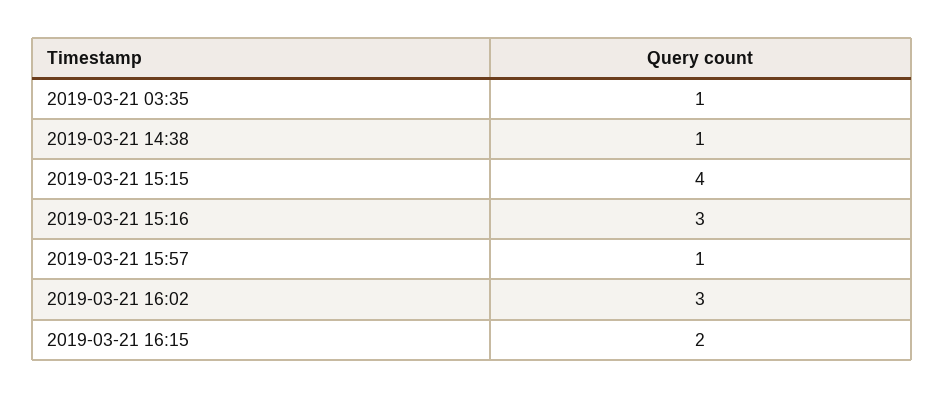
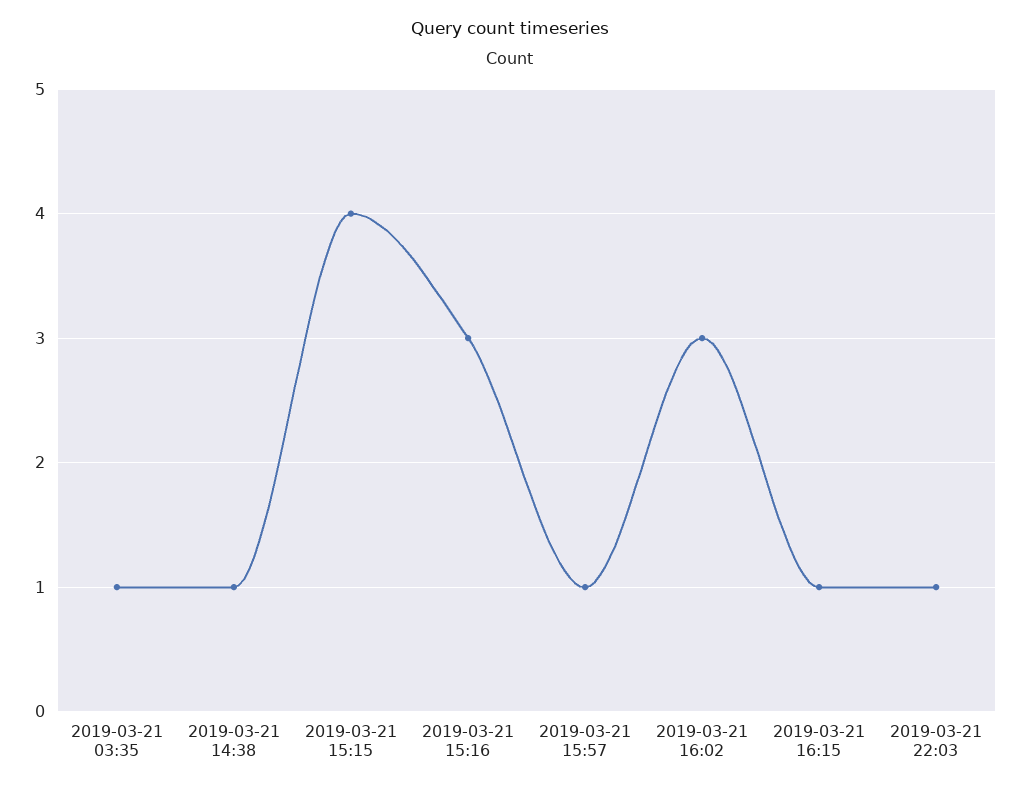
2019-03-21 16:15: 2 -> 1
2019-03-21 22:03: none -> 1

